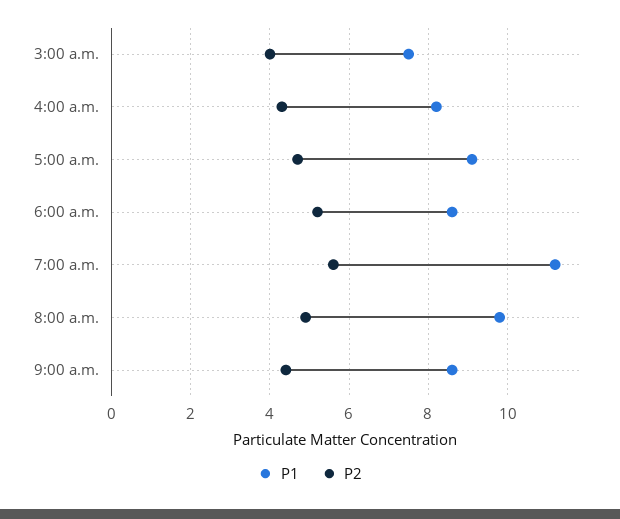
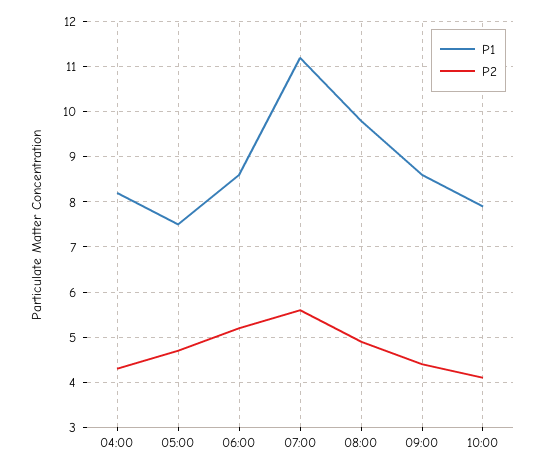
P1, 3:00 a.m.: 7.5 -> none
P2, 3:00 a.m.: 4 -> none
P1, 5:00 a.m.: 9 -> 7.5
P1, 10:00: none -> 8
P2, 10:00: none -> 4

